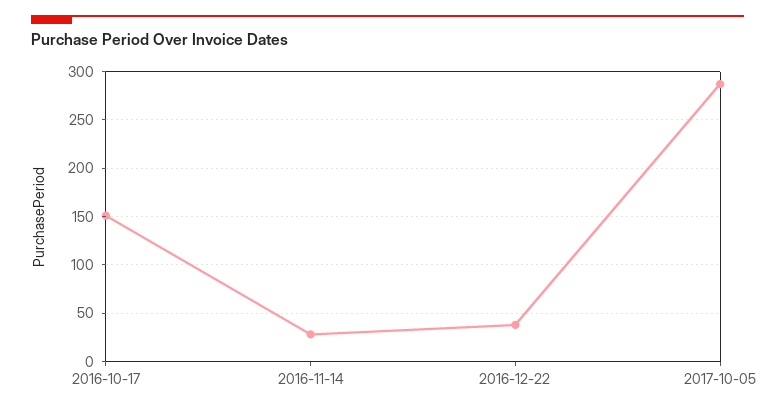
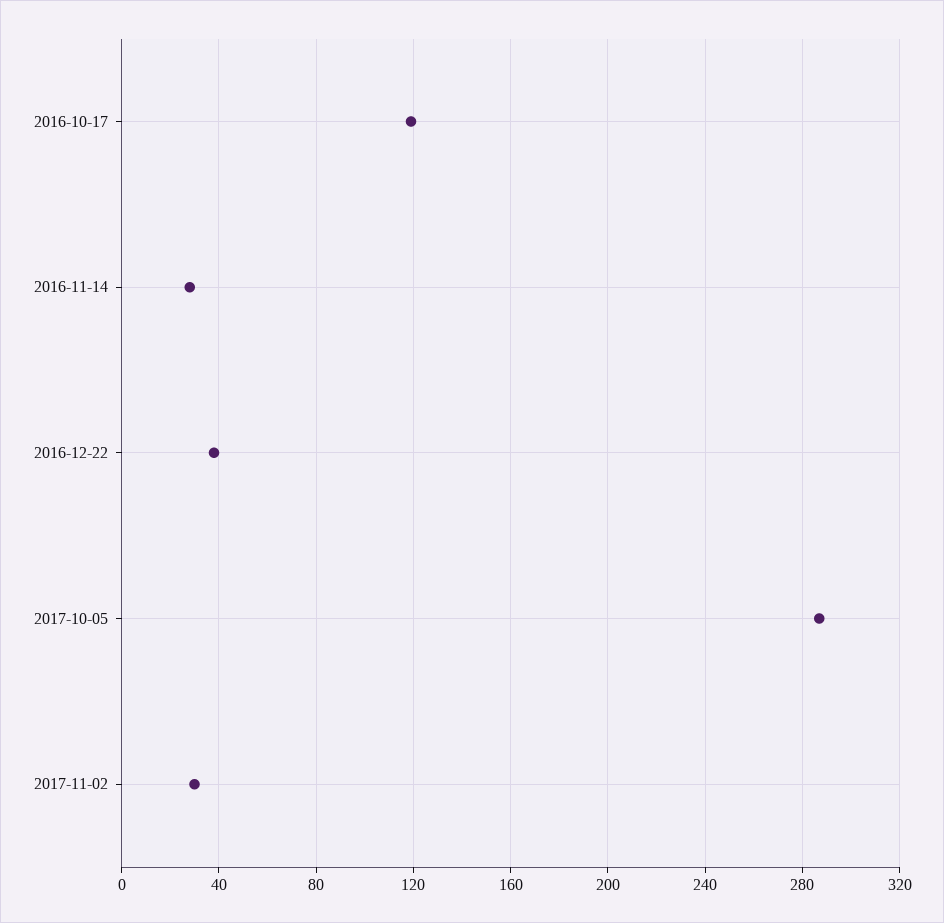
2016-10-17: 150 -> 120
2017-11-02: none -> 30

